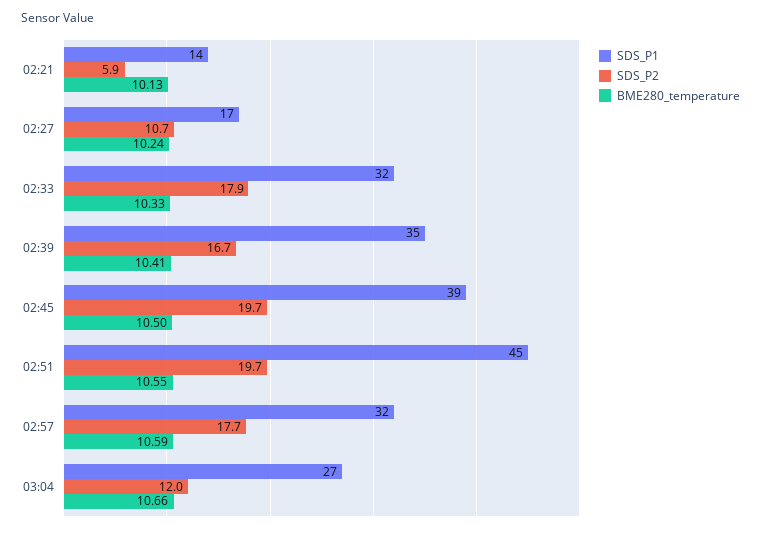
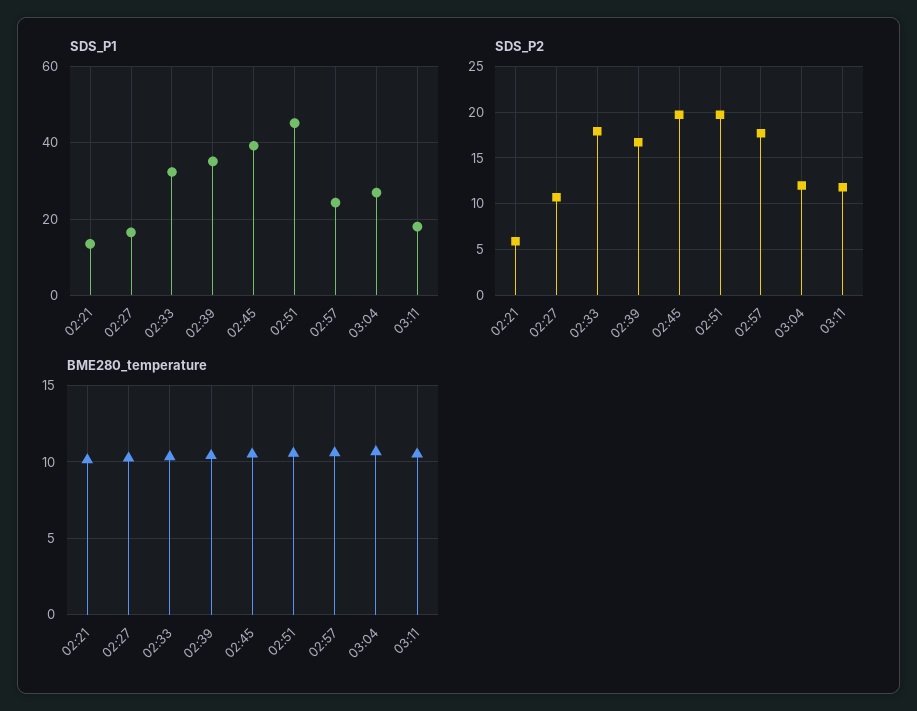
SDS_P1, 02:57: 32 -> 24
SDS_P1, 03:11: none -> 18
SDS_P2, 03:11: none -> 12
BME280_temperature, 03:11: none -> 10.5

